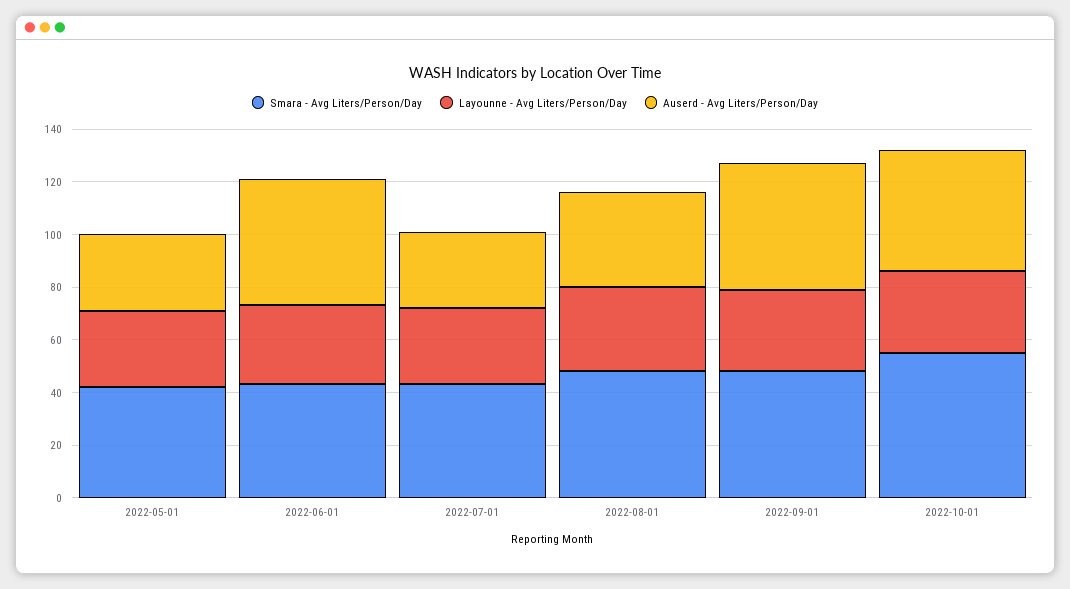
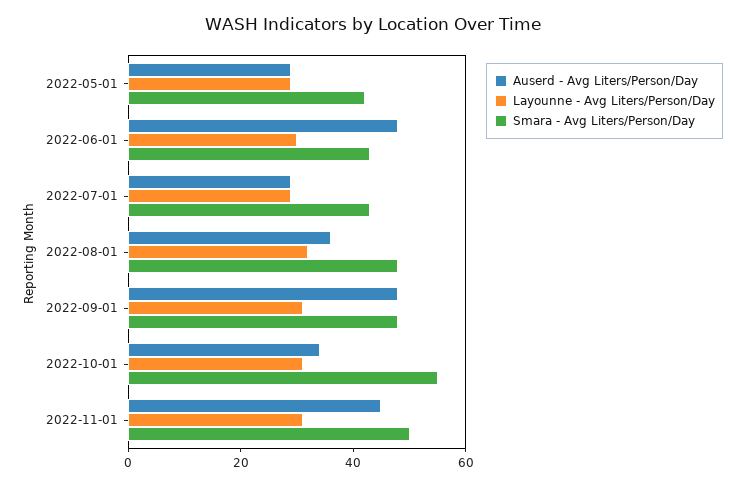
Auserd - Avg Liters/Person/Day, 2022-10-01: 45 -> 35
Auserd - Avg Liters/Person/Day, 2022-11-01: none -> 45
Layounne - Avg Liters/Person/Day, 2022-11-01: none -> 30
Smara - Avg Liters/Person/Day, 2022-11-01: none -> 50

